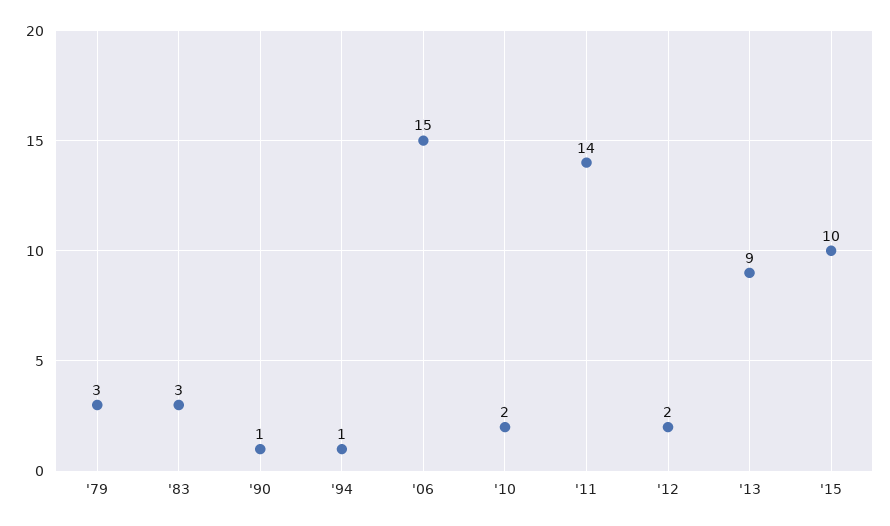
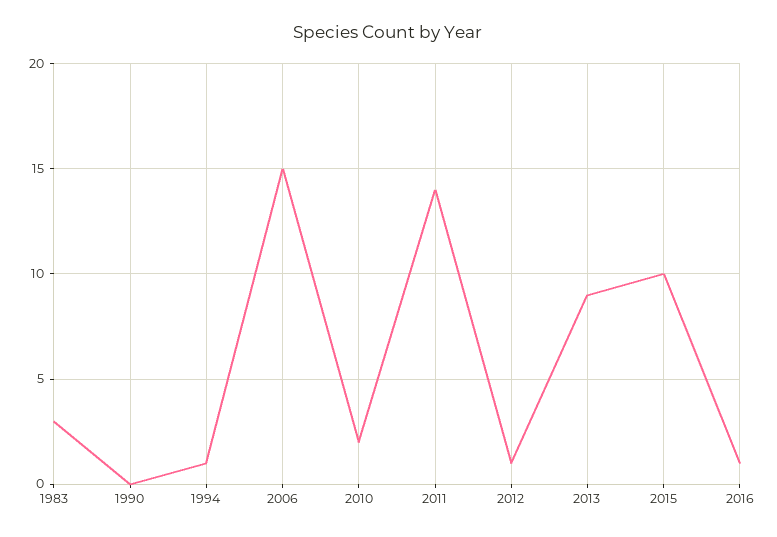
'79: 3 -> none
'90: 1 -> 0
'12: 2 -> 1
2016: none -> 1

